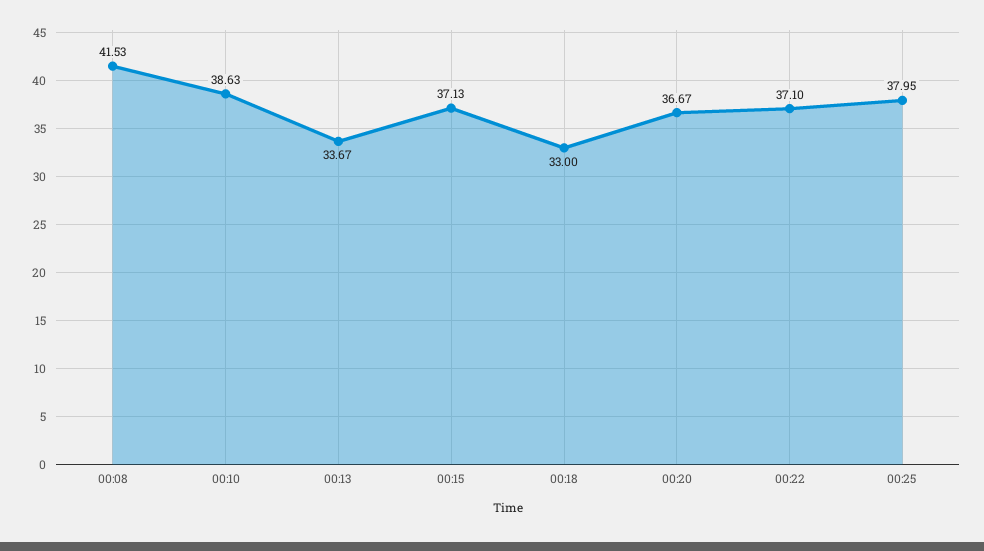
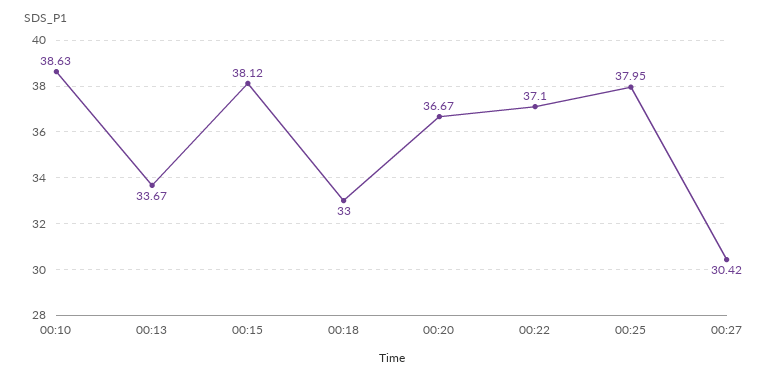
00:08: 41.53 -> none
00:15: 37.13 -> 38.12
00:27: none -> 30.42

